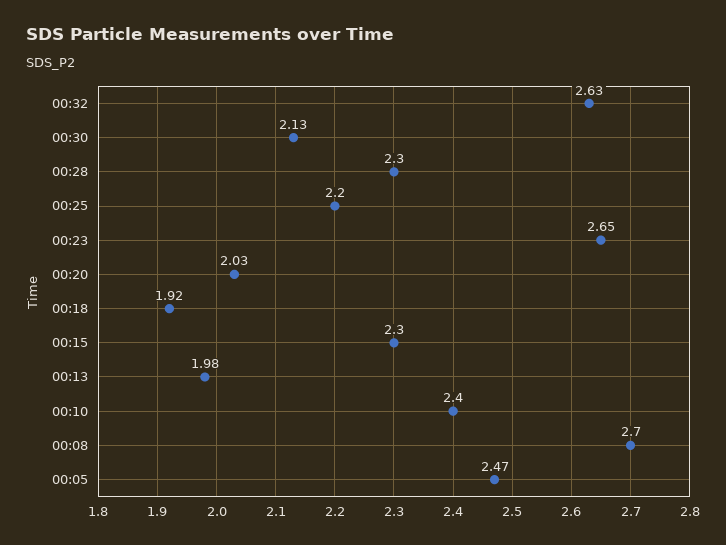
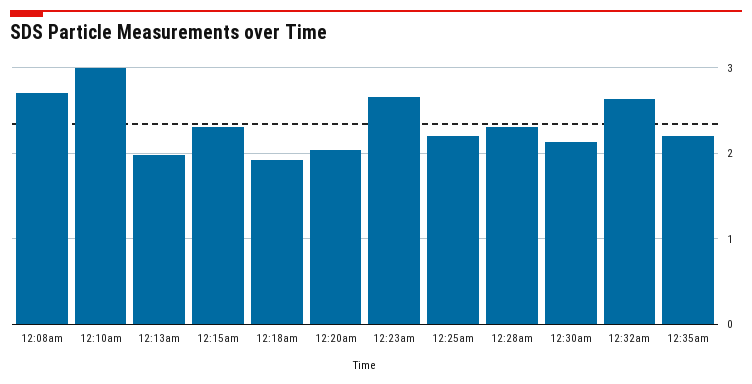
00:10: 2.4 -> 3
00:05: 2.47 -> none
12:35am: none -> 2.2

